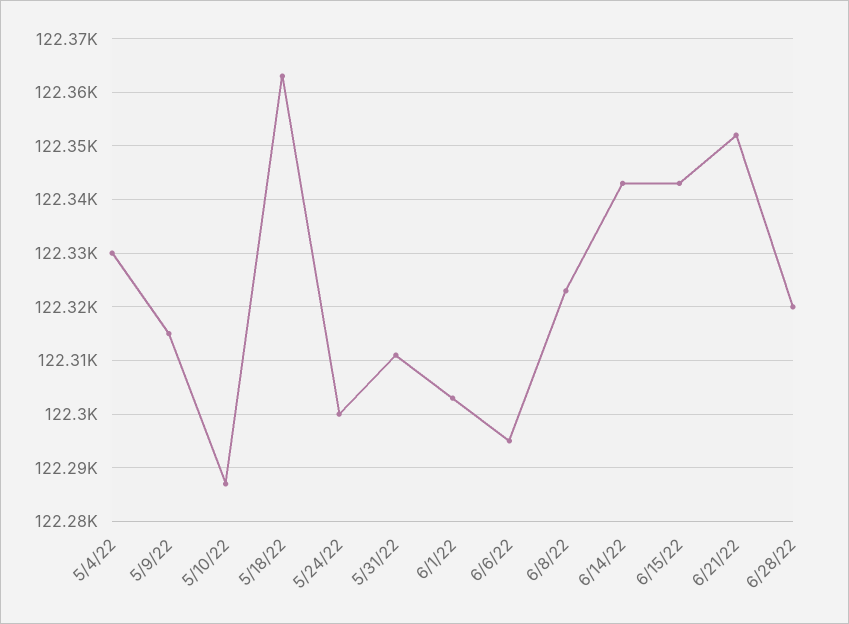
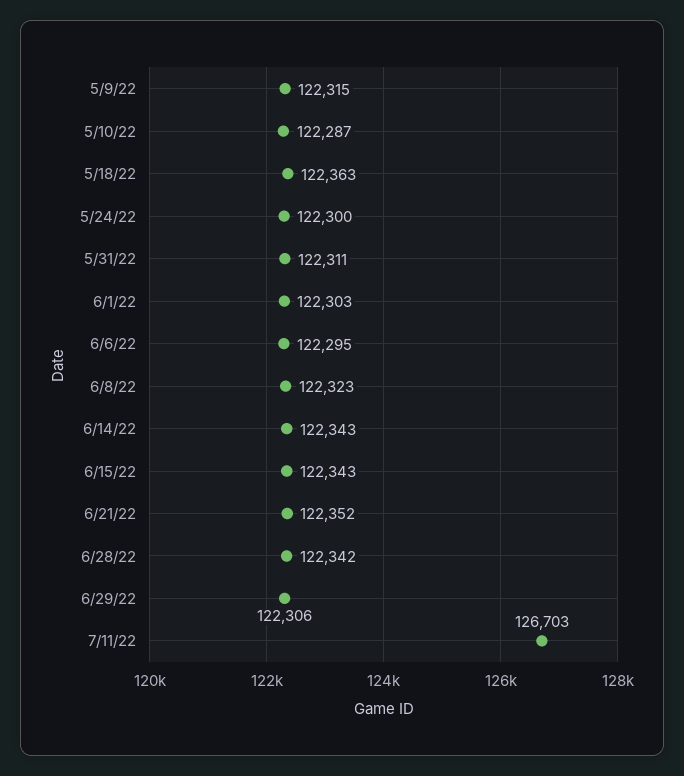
5/4/22: 122330 -> none
6/28/22: 122320 -> 122342
6/29/22: none -> 122306
7/11/22: none -> 126703

